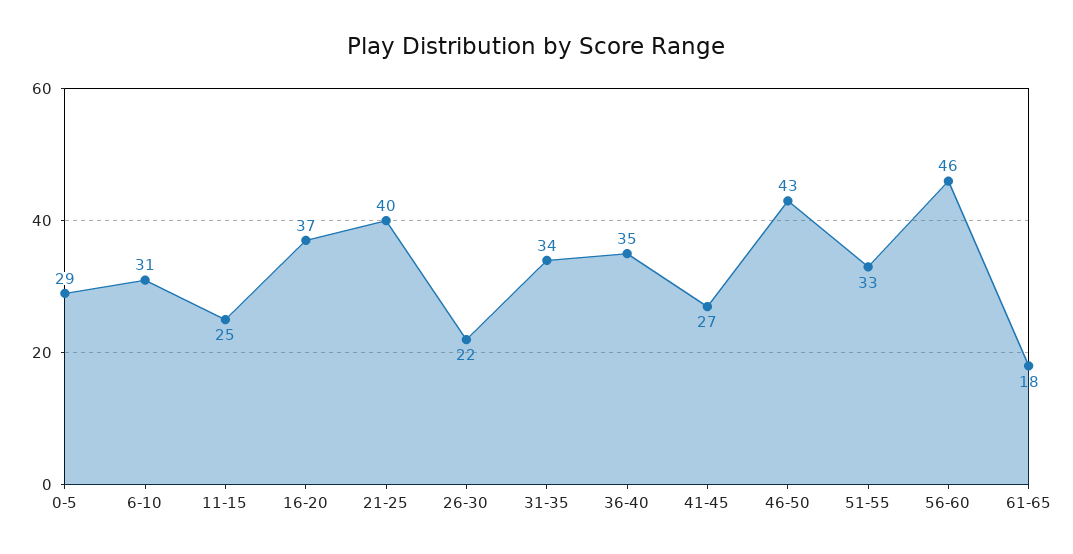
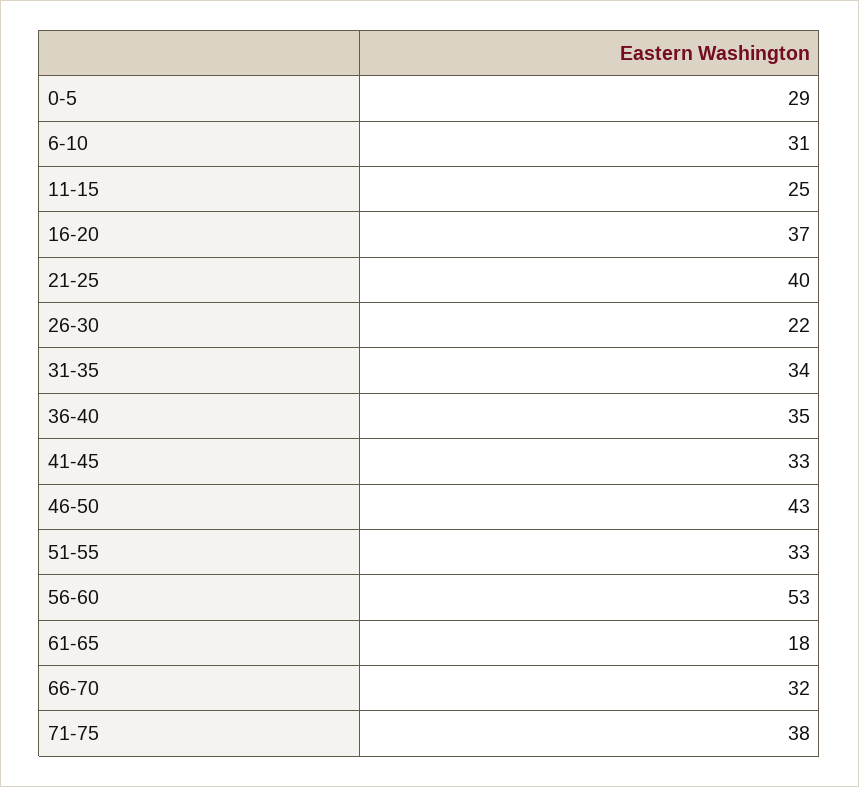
41-45: 27 -> 33
56-60: 46 -> 53
66-70: none -> 32
71-75: none -> 38

